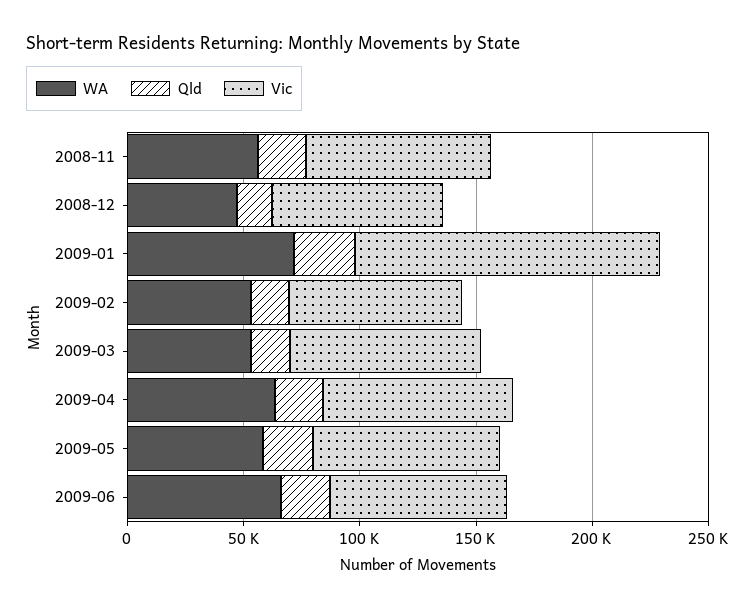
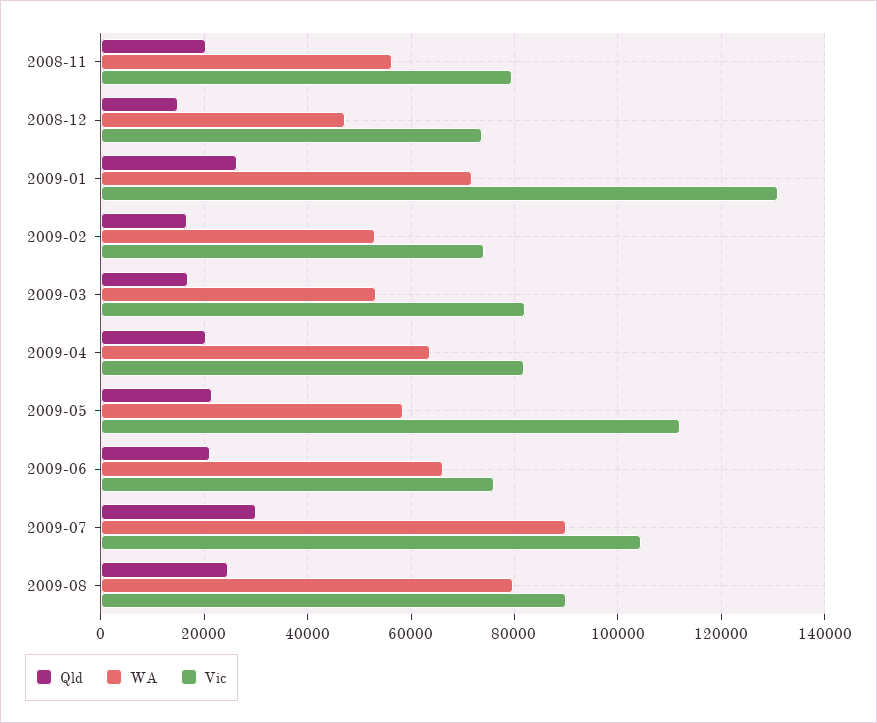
Vic, 2009-05: 80000 -> 112000
Qld, 2009-07: none -> 30000
WA, 2009-07: none -> 90000
Vic, 2009-07: none -> 104000
Qld, 2009-08: none -> 24000
WA, 2009-08: none -> 80000
Vic, 2009-08: none -> 90000

